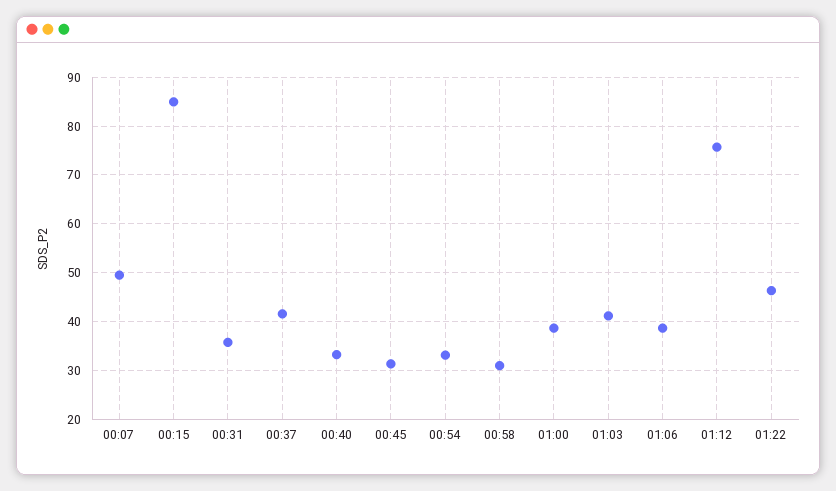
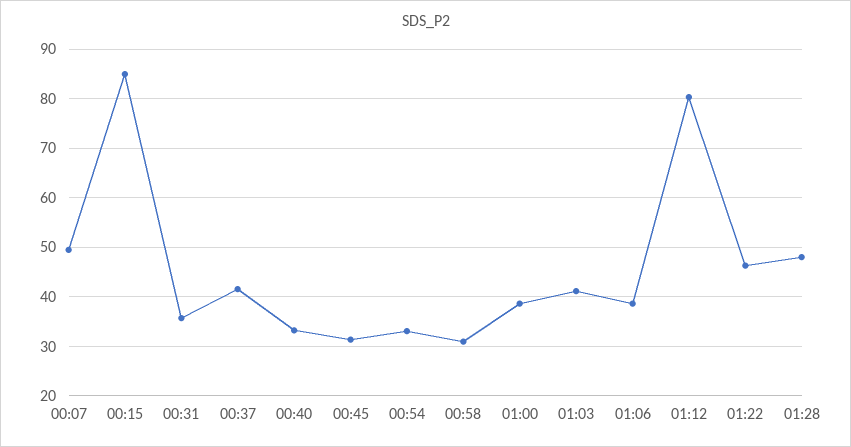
01:12: 76 -> 80
01:28: none -> 48

